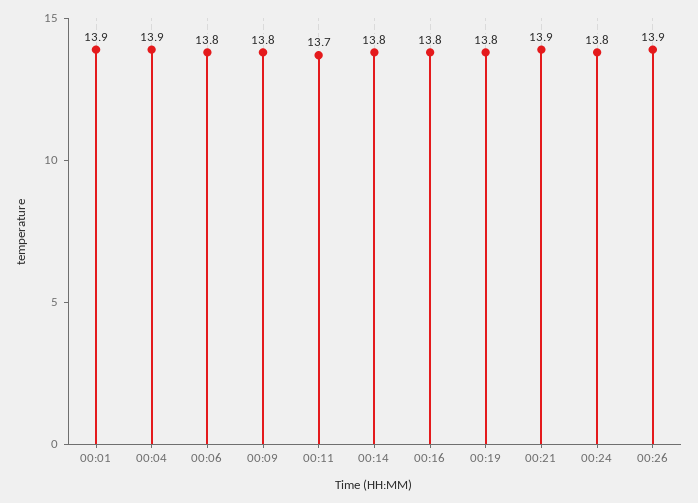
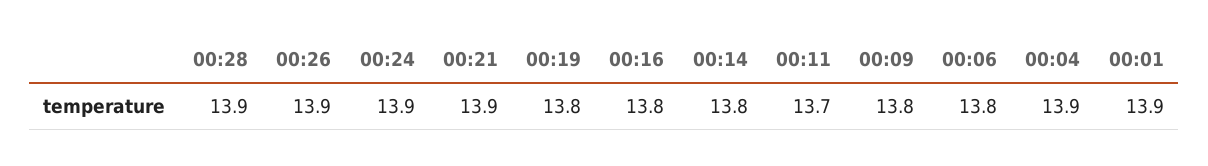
00:24: 13.8 -> 13.9
00:28: none -> 13.9

